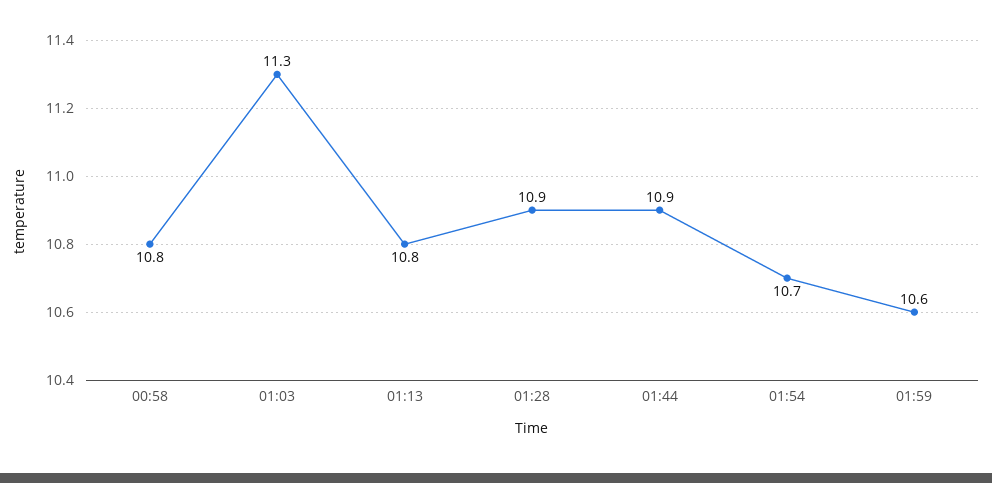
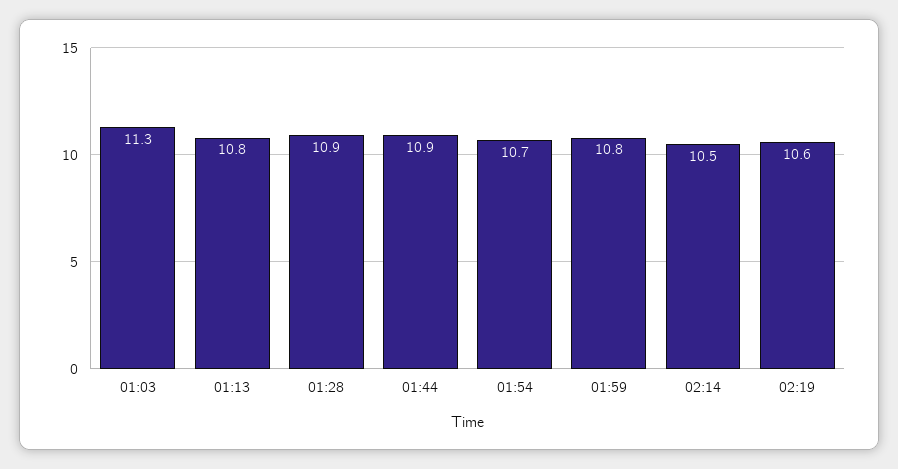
00:58: 10.8 -> none
01:59: 10.6 -> 10.8
02:14: none -> 10.5
02:19: none -> 10.6

